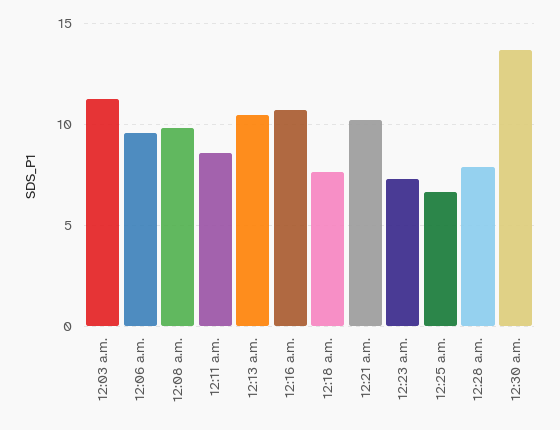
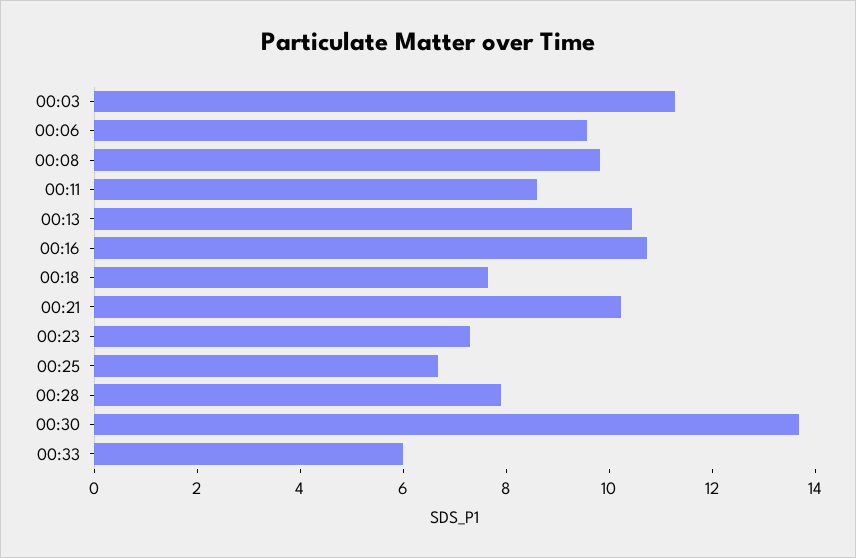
00:33: none -> 6

